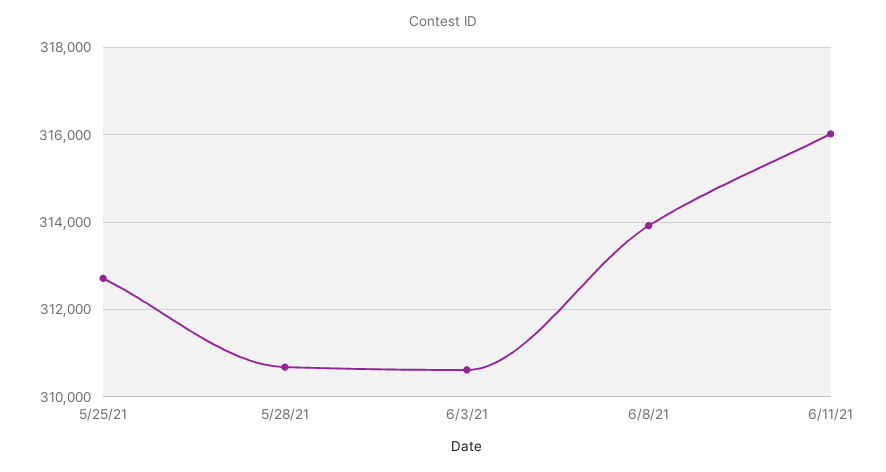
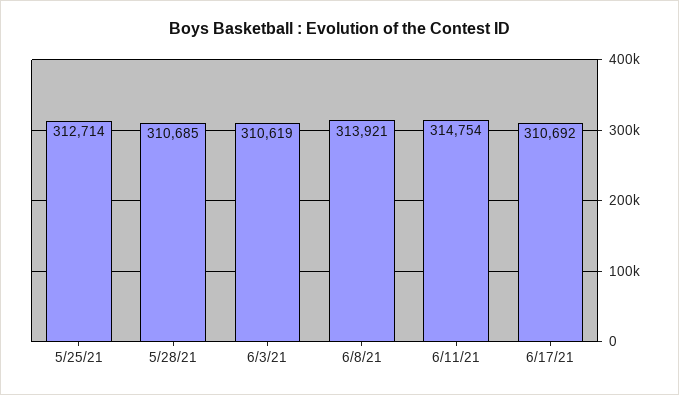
6/11/21: 316000 -> 314754
6/17/21: none -> 310692

